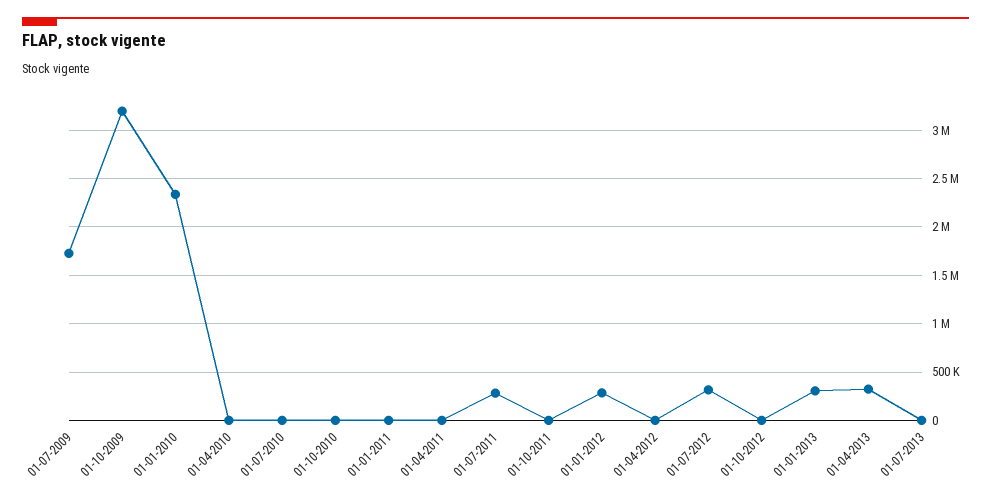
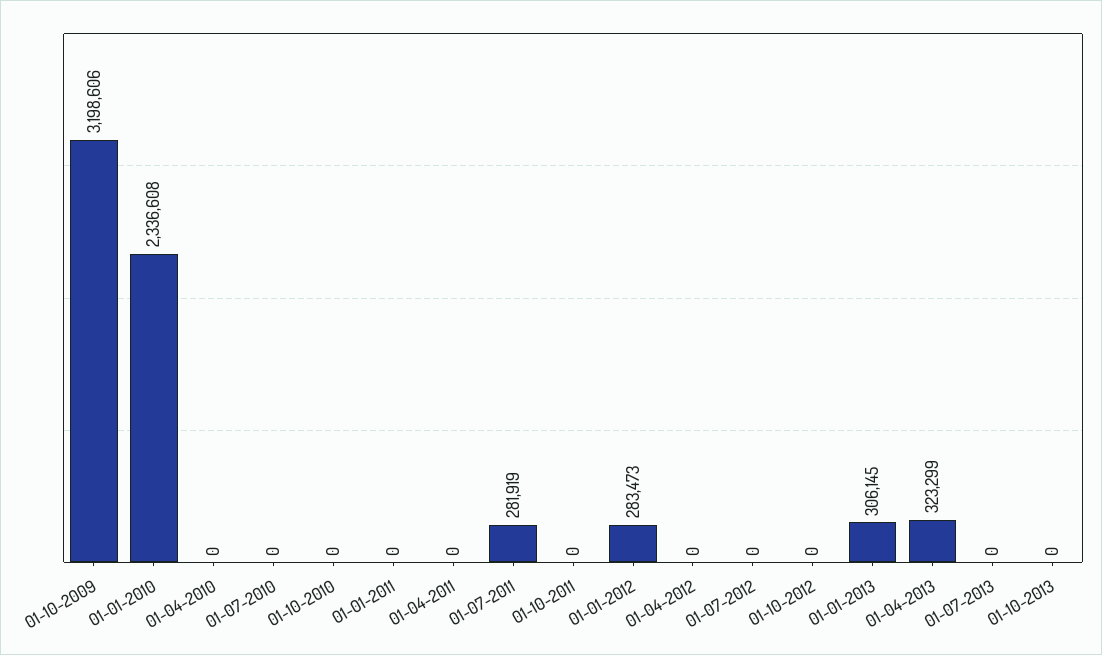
01-07-2009: 1700000 -> none
01-07-2012: 300000 -> 0
01-10-2013: none -> 0

